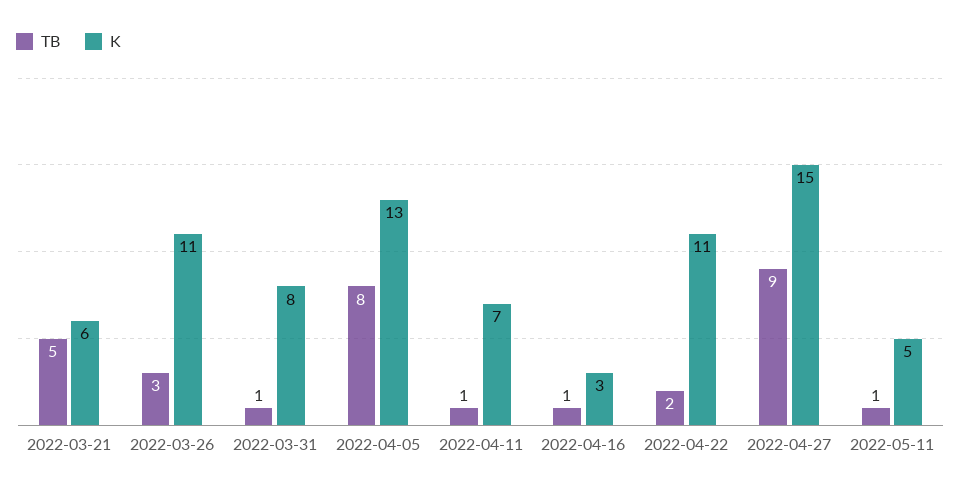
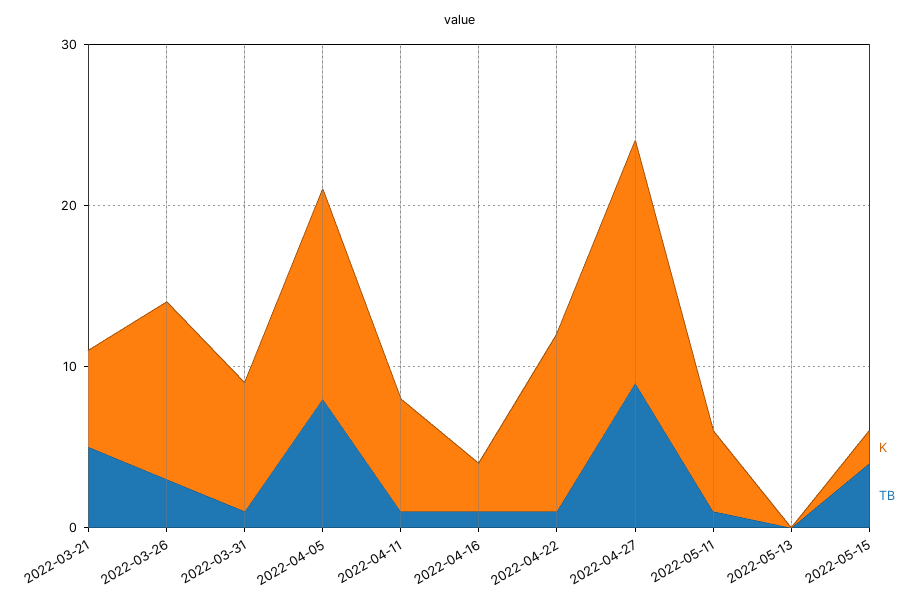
TB, 2022-04-22: 2 -> 1
K, 2022-05-13: none -> 0
TB, 2022-05-13: none -> 0
K, 2022-05-15: none -> 2
TB, 2022-05-15: none -> 4

